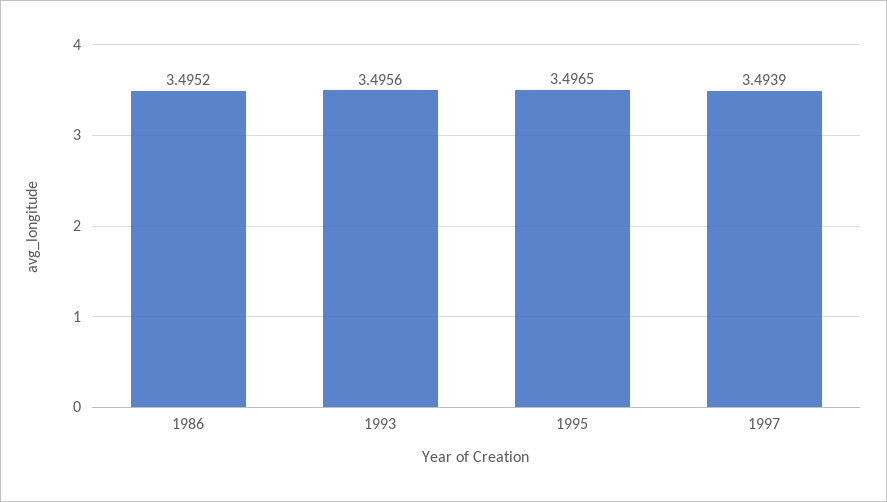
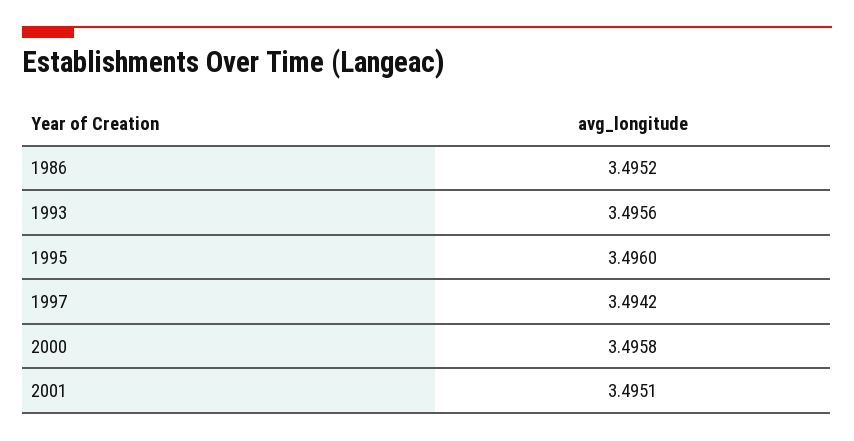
1995: 3.4965 -> 3.496
1997: 3.4939 -> 3.4942
2000: none -> 3.4958
2001: none -> 3.4951

